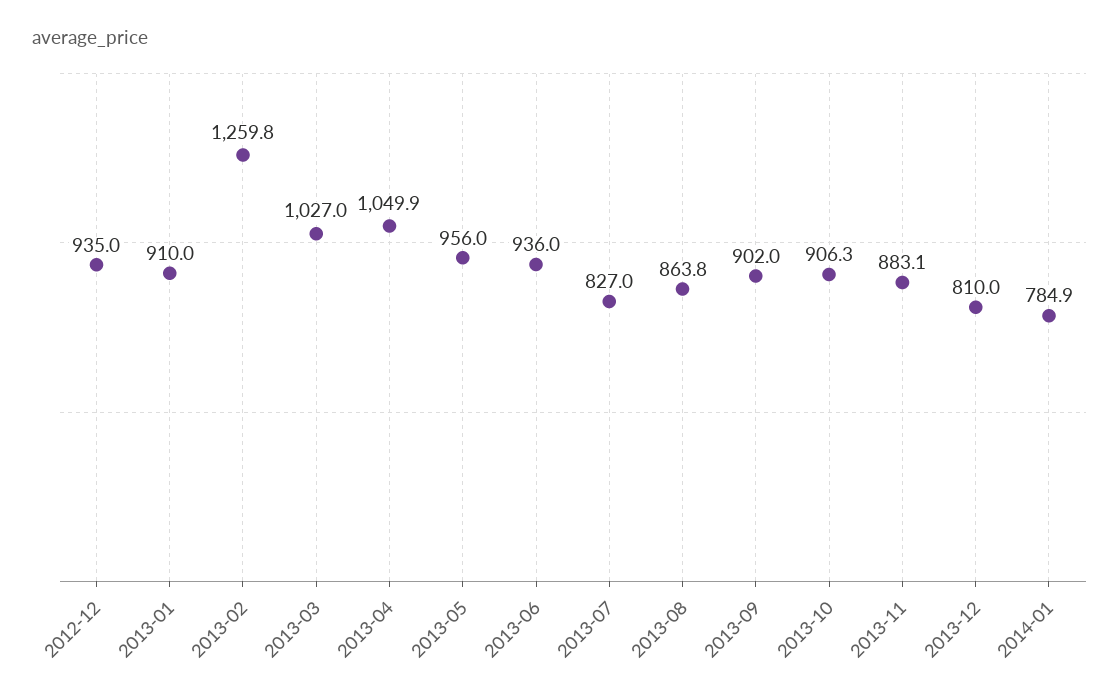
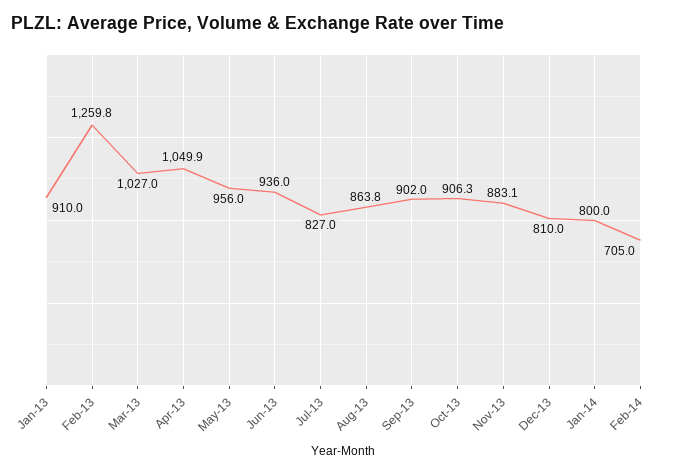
2012-12: 935 -> none
2014-01: 784.9 -> 800
Feb-14: none -> 705

